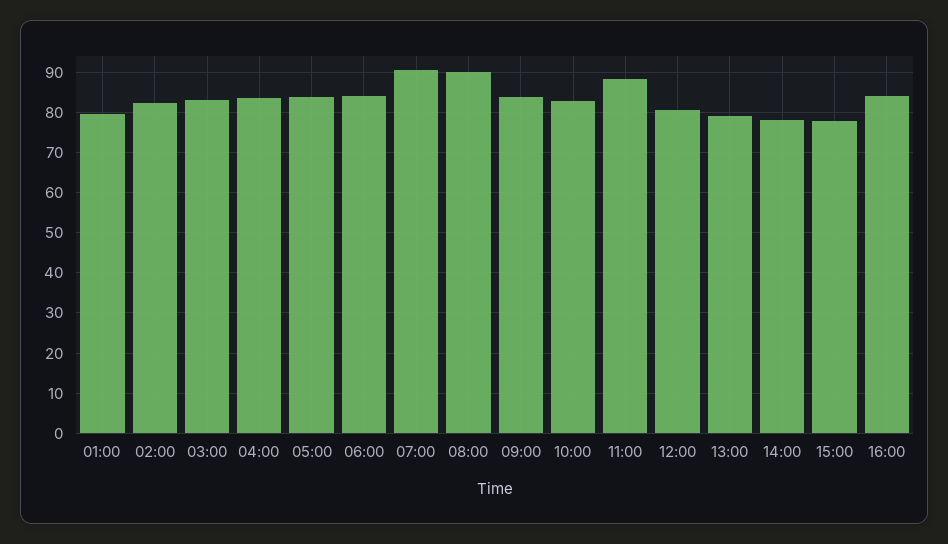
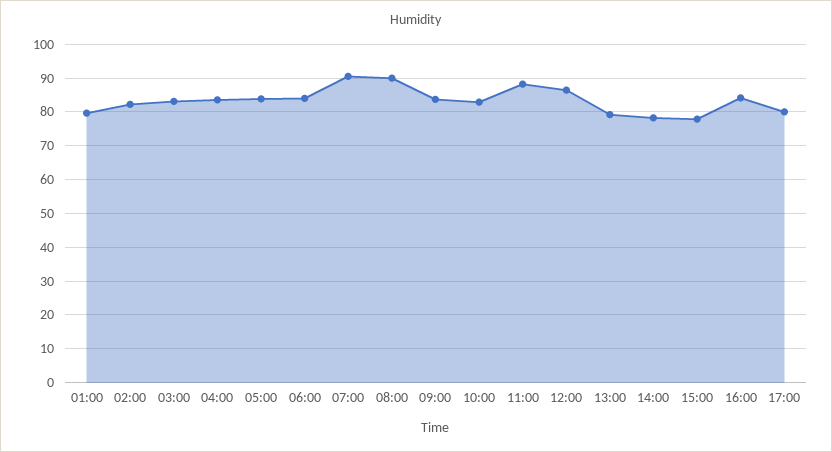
12:00: 80 -> 86
17:00: none -> 80

